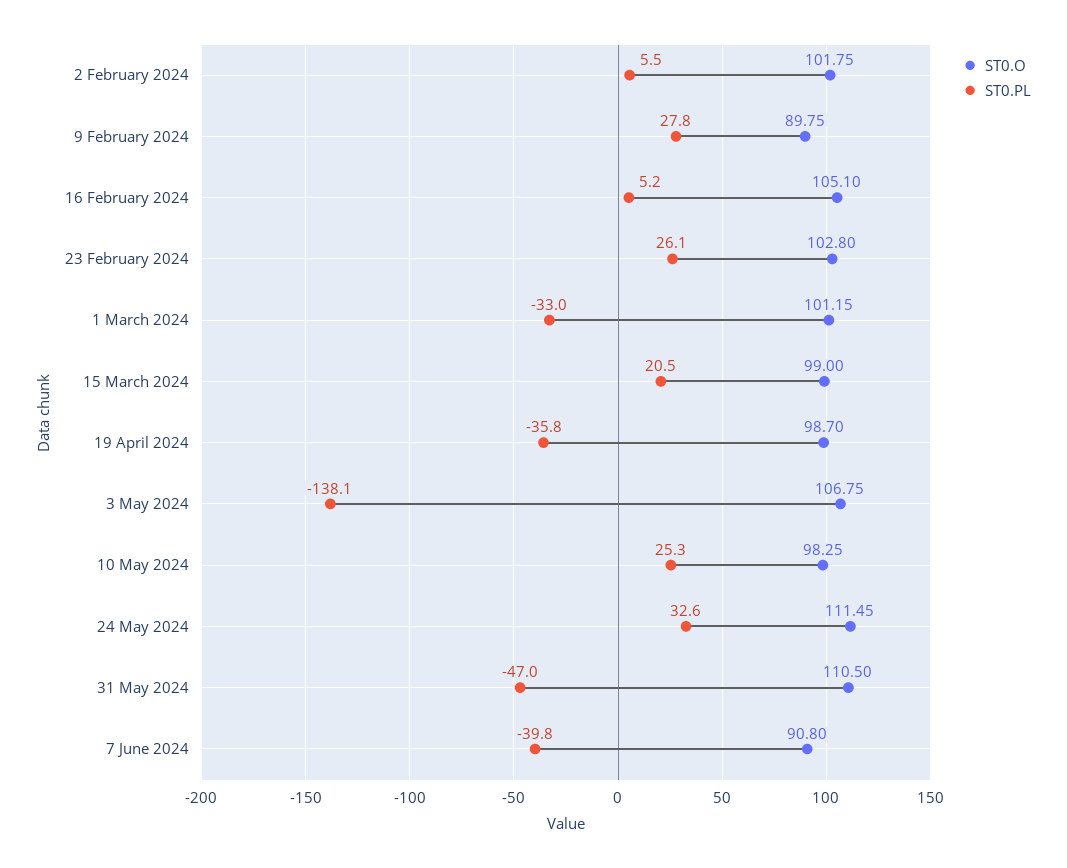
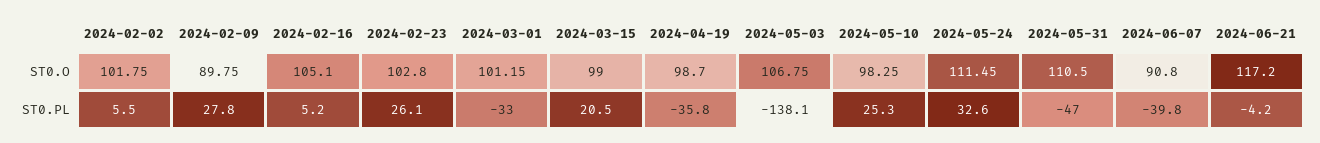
ST0.O, 2024-06-21: none -> 117.2
ST0.PL, 2024-06-21: none -> -4.2

